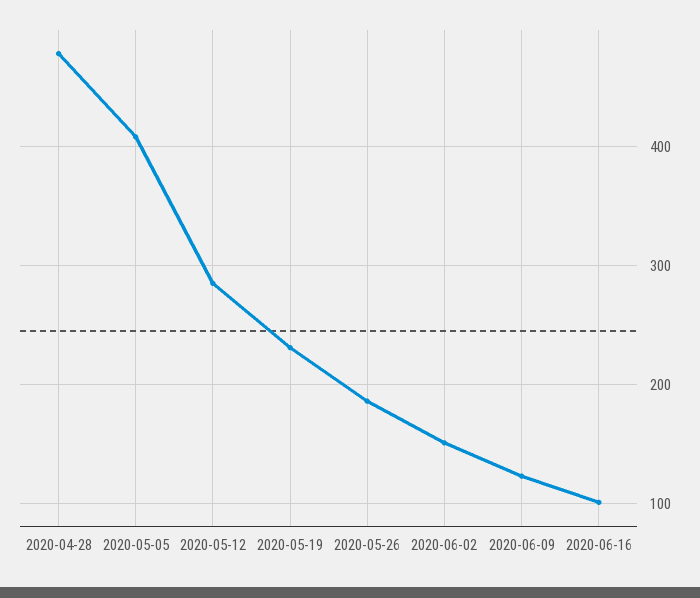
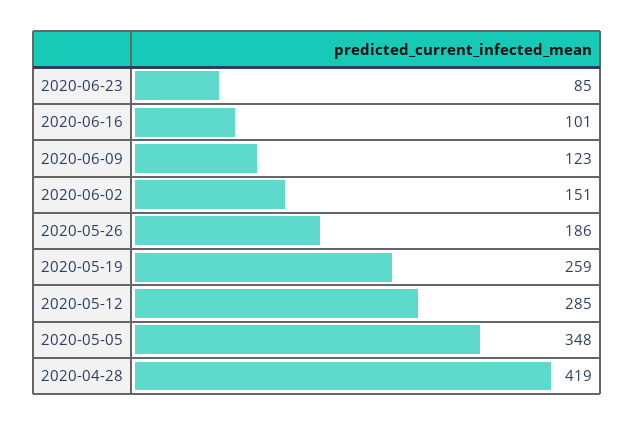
2020-04-28: 480 -> 419
2020-05-05: 410 -> 348
2020-05-19: 230 -> 259
2020-06-23: none -> 85

